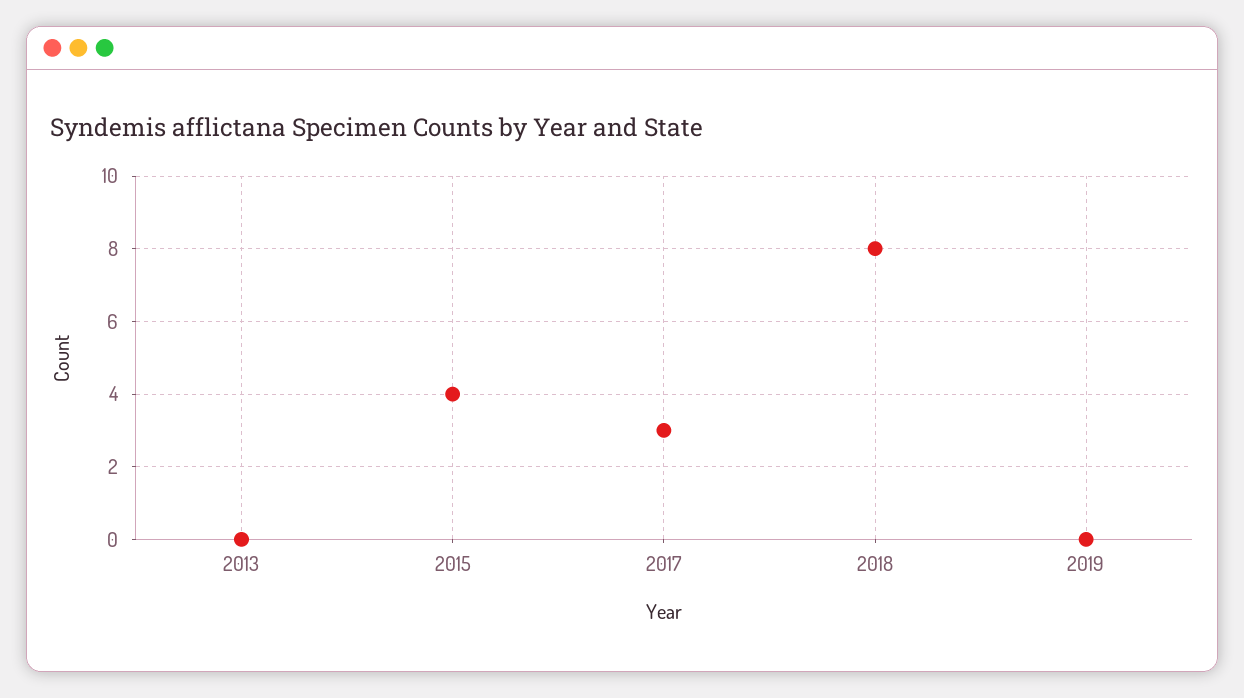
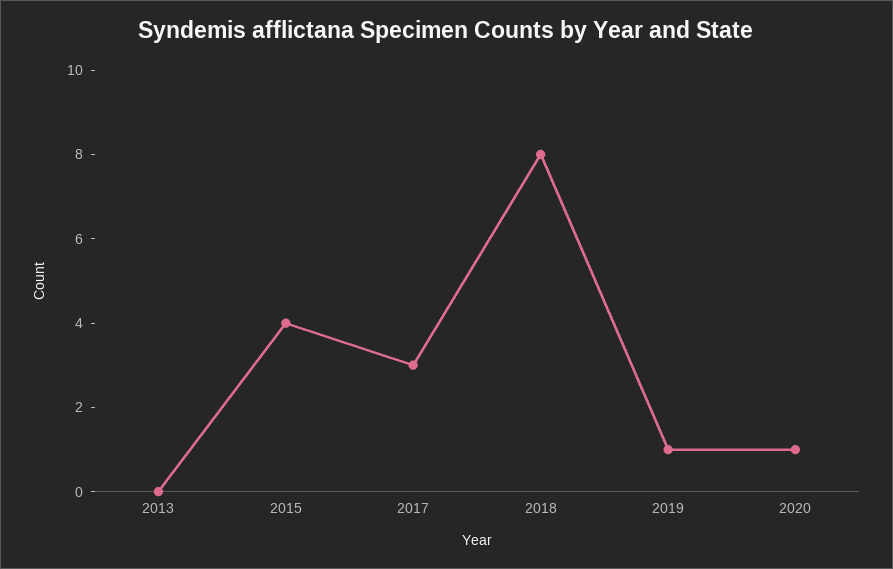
2019: 0 -> 1
2020: none -> 1

